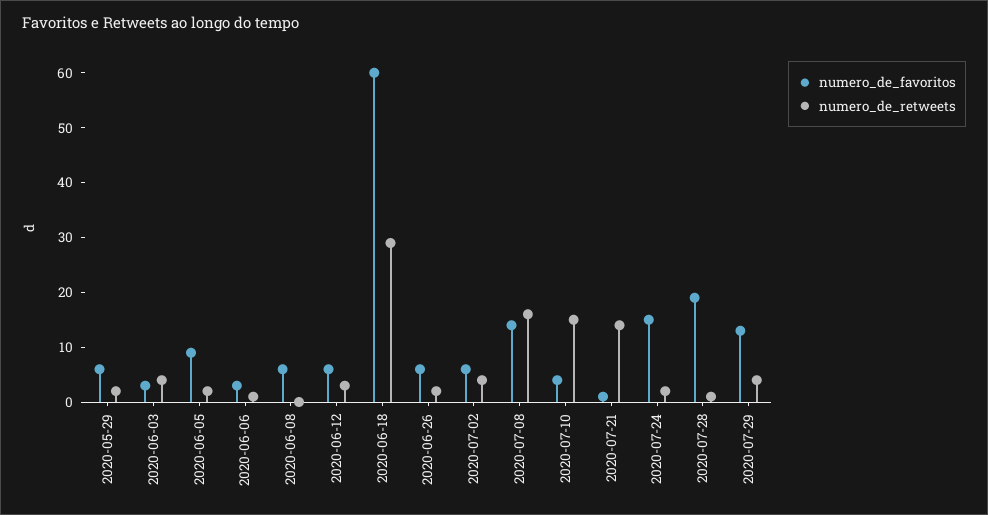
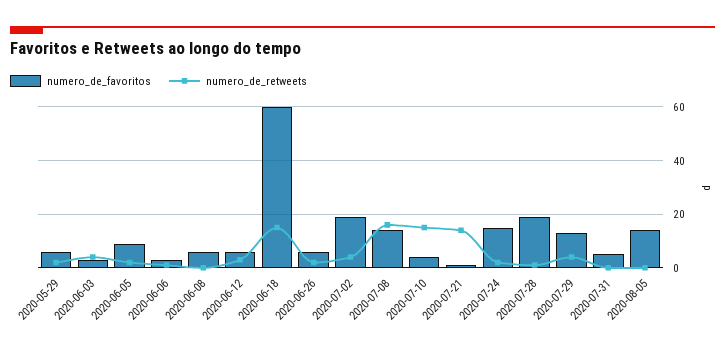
numero_de_retweets, 2020-06-18: 30 -> 15
numero_de_favoritos, 2020-07-02: 5 -> 20
numero_de_favoritos, 2020-07-31: none -> 5
numero_de_retweets, 2020-07-31: none -> 0
numero_de_favoritos, 2020-08-05: none -> 15
numero_de_retweets, 2020-08-05: none -> 0

